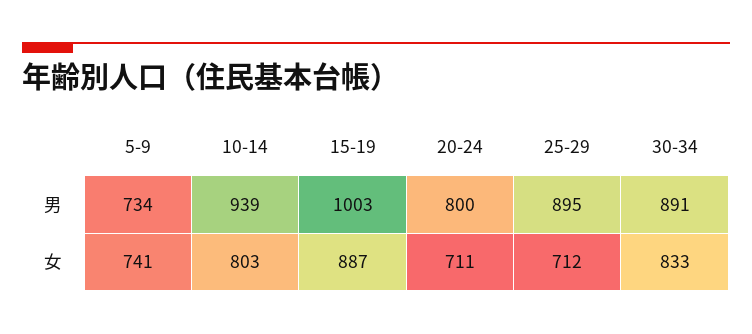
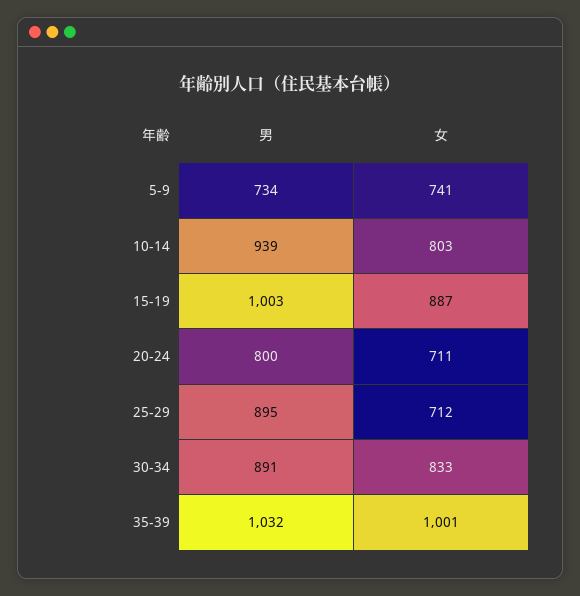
35-39, 男: none -> 1032
35-39, 女: none -> 1001

